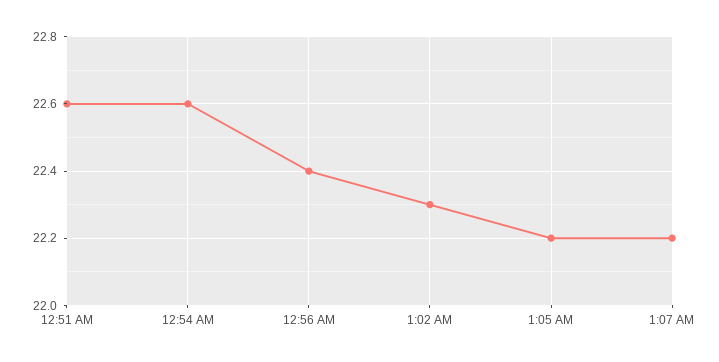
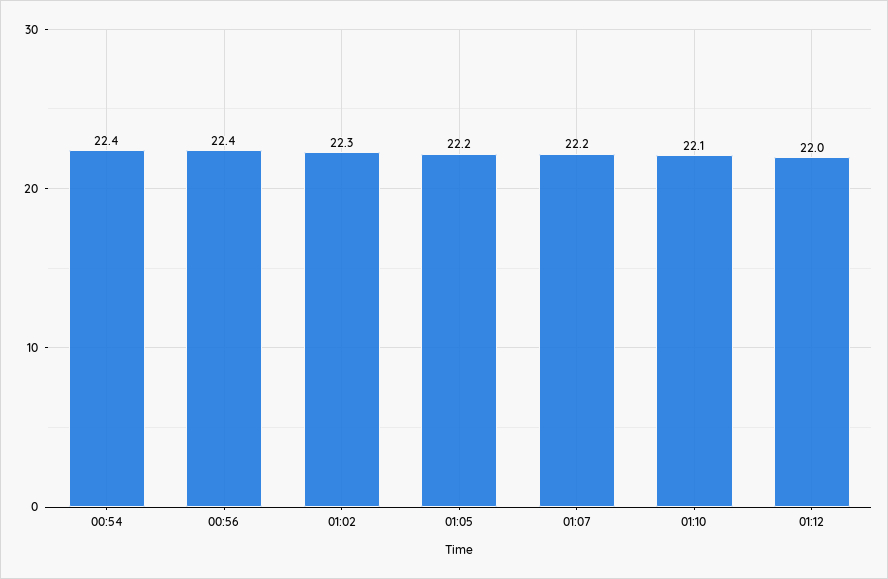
12:51 AM: 22.6 -> none
12:54 AM: 22.6 -> 22.4
01:10: none -> 22.1
01:12: none -> 22

